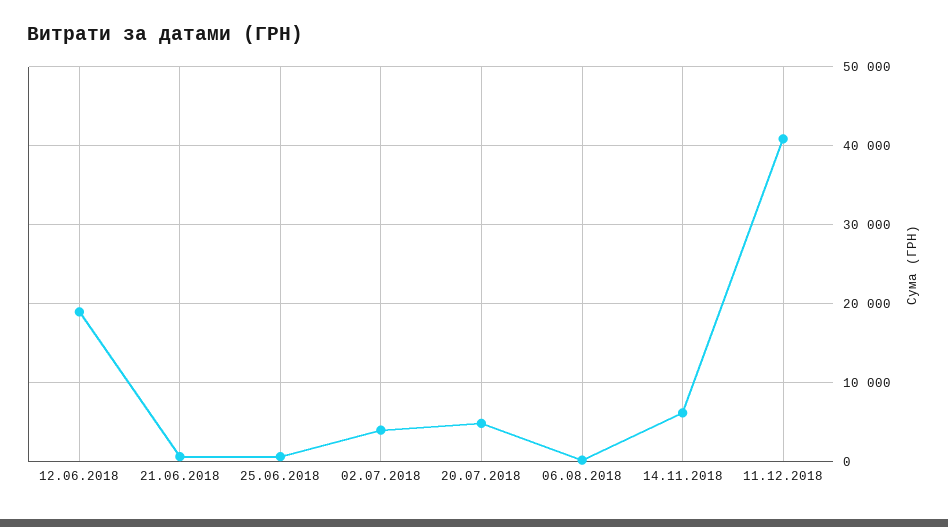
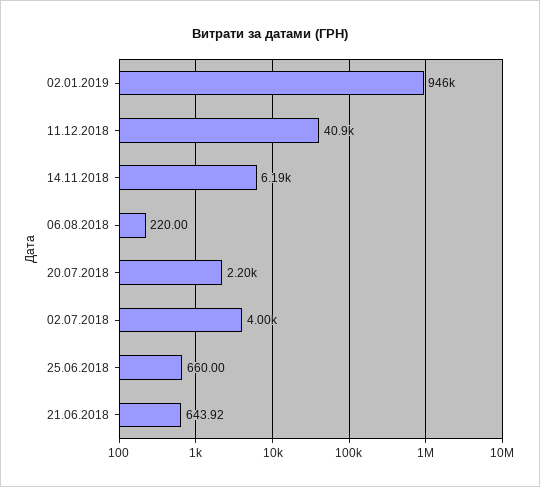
12.06.2018: 19000 -> none
20.07.2018: 5000 -> 2200
02.01.2019: none -> 946000

